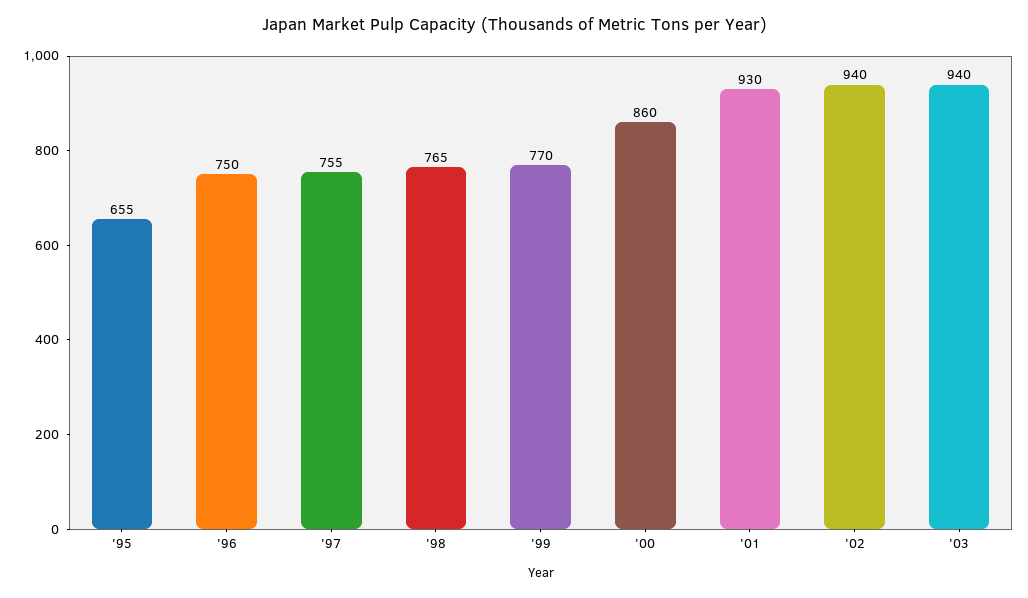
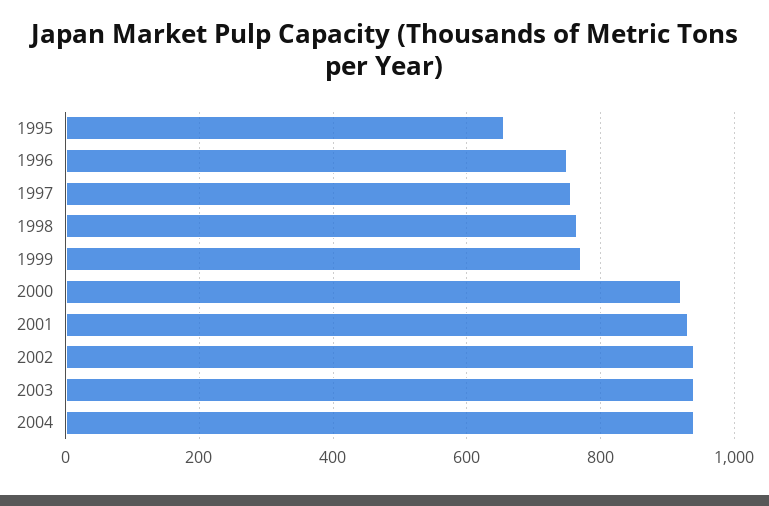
'00: 860 -> 920
2004: none -> 940

